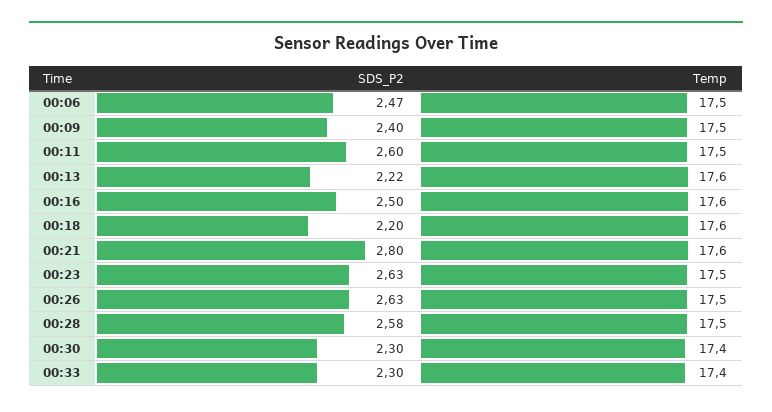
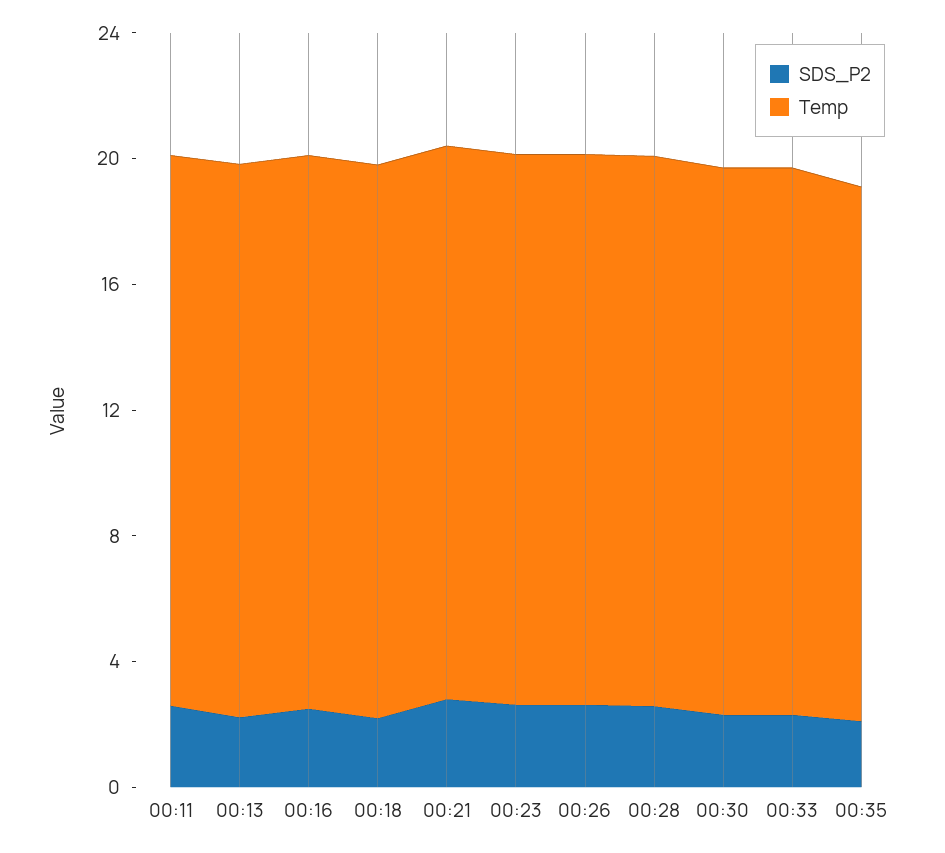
SDS_P2, 00:06: 2.47 -> none
Temp, 00:06: 17.5 -> none
SDS_P2, 00:09: 2.4 -> none
Temp, 00:09: 17.5 -> none
SDS_P2, 00:35: none -> 2
Temp, 00:35: none -> 17

